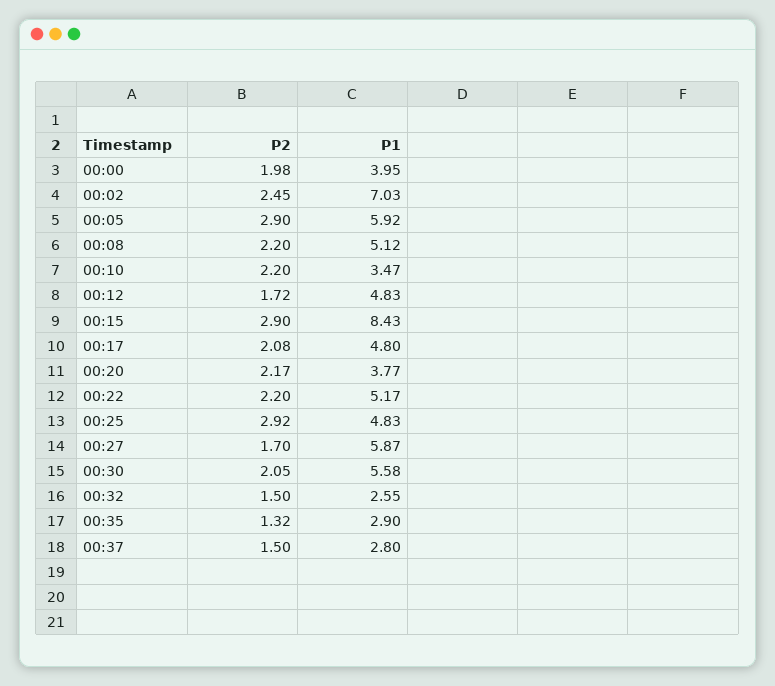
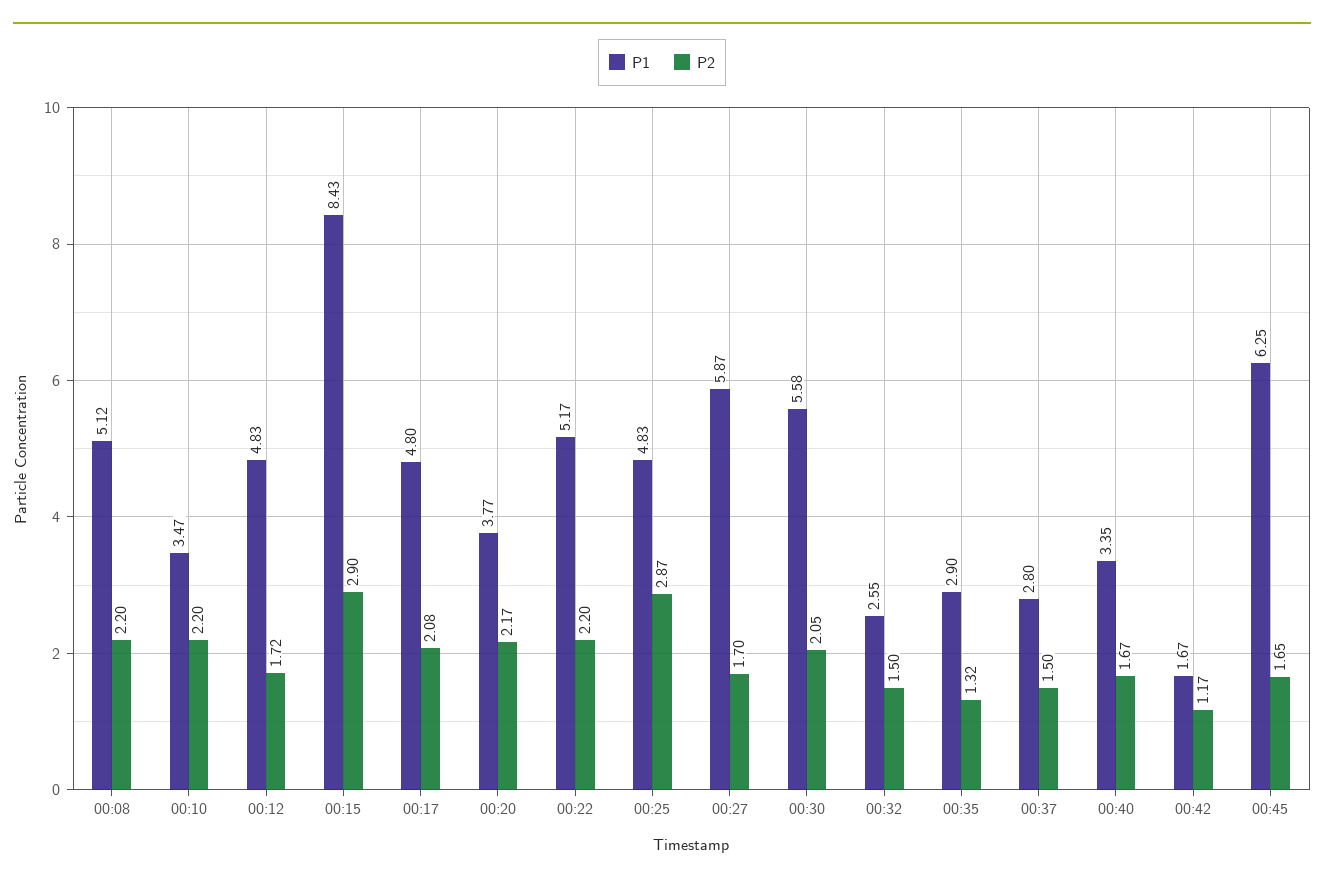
P2, 00:00: 1.98 -> none
P1, 00:00: 3.95 -> none
P2, 00:02: 2.45 -> none
P1, 00:02: 7.03 -> none
P2, 00:05: 2.9 -> none
P1, 00:05: 5.92 -> none
P2, 00:25: 2.92 -> 2.87
P1, 00:40: none -> 3.35
P2, 00:40: none -> 1.67
P1, 00:42: none -> 1.67
P2, 00:42: none -> 1.17
P1, 00:45: none -> 6.25
P2, 00:45: none -> 1.65

